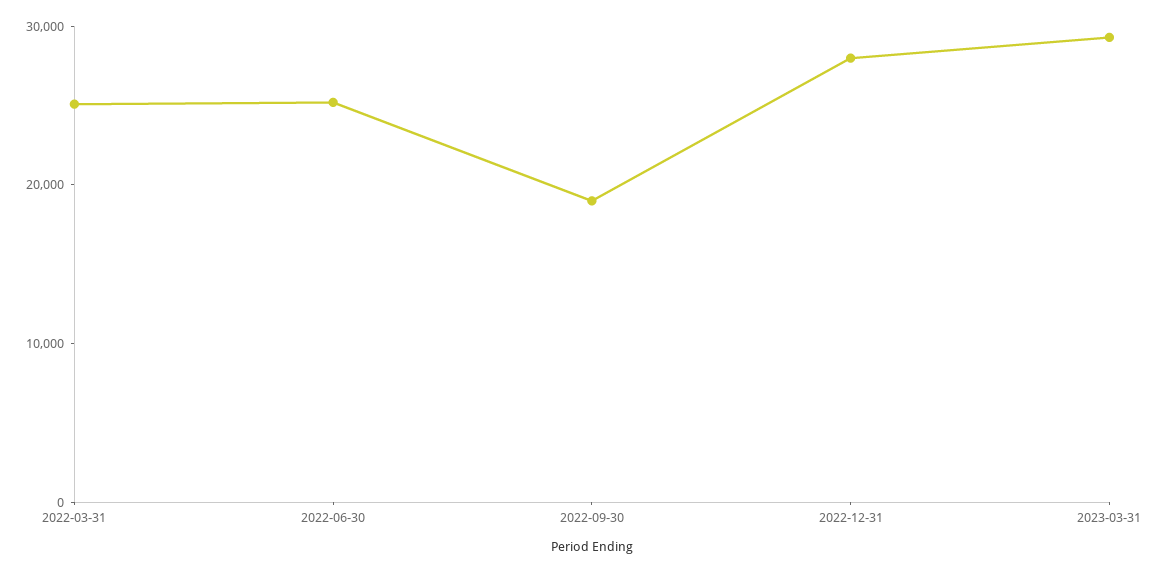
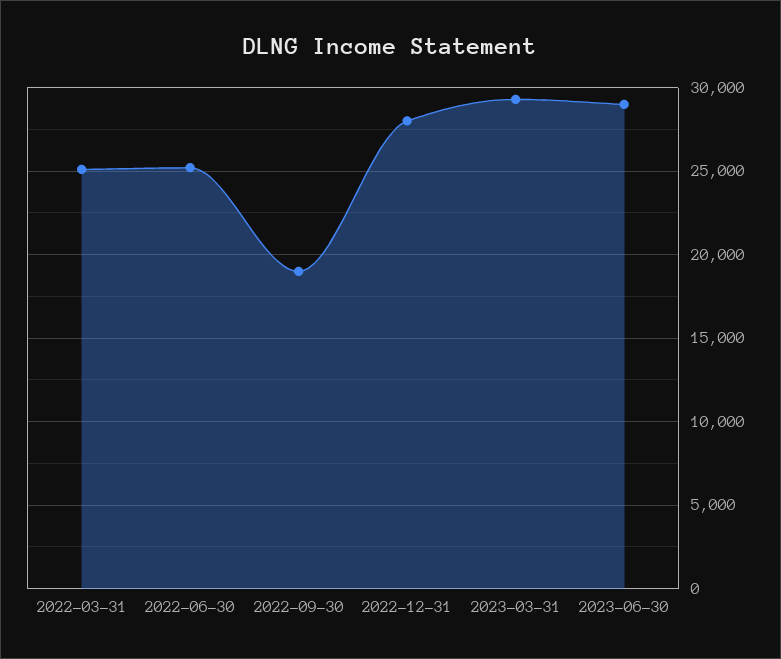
2023-06-30: none -> 29000

